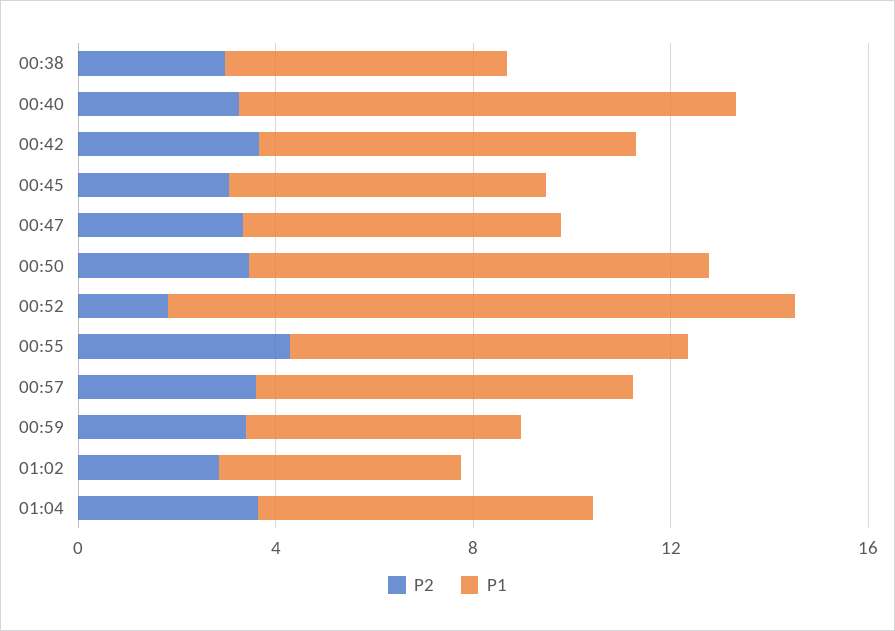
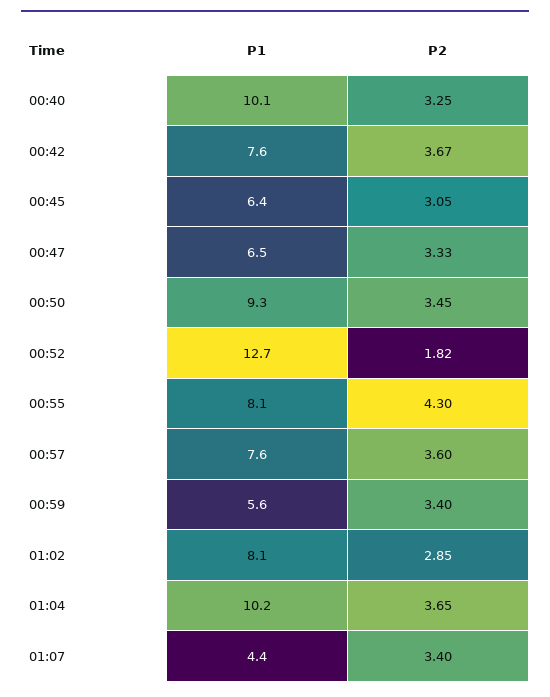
P2, 00:38: 3 -> none
P1, 00:38: 6 -> none
P1, 01:02: 5 -> 8.1
P1, 01:04: 7 -> 10.2
P1, 01:07: none -> 4.4
P2, 01:07: none -> 3.4

